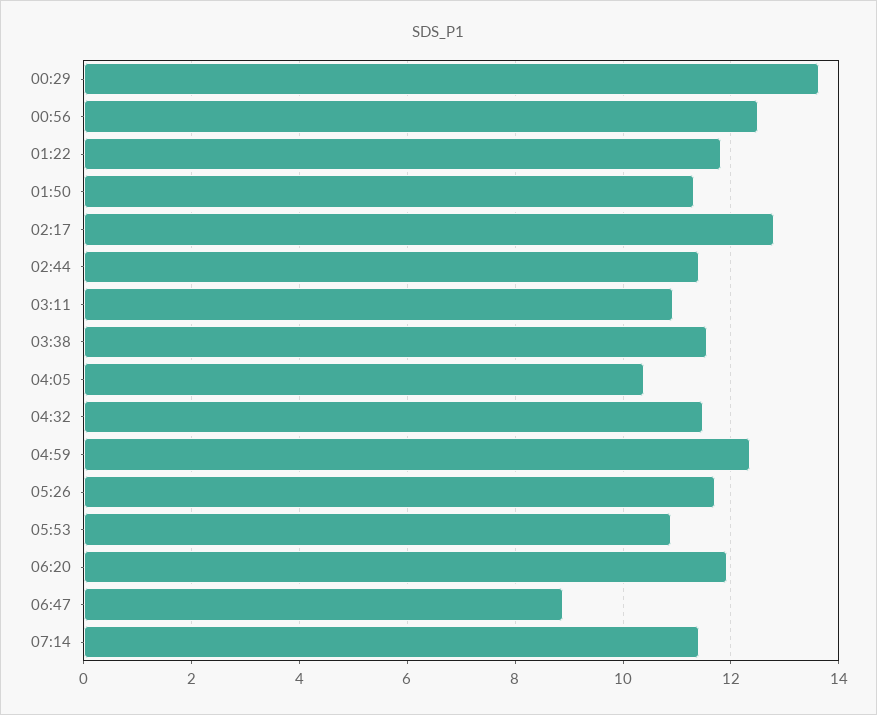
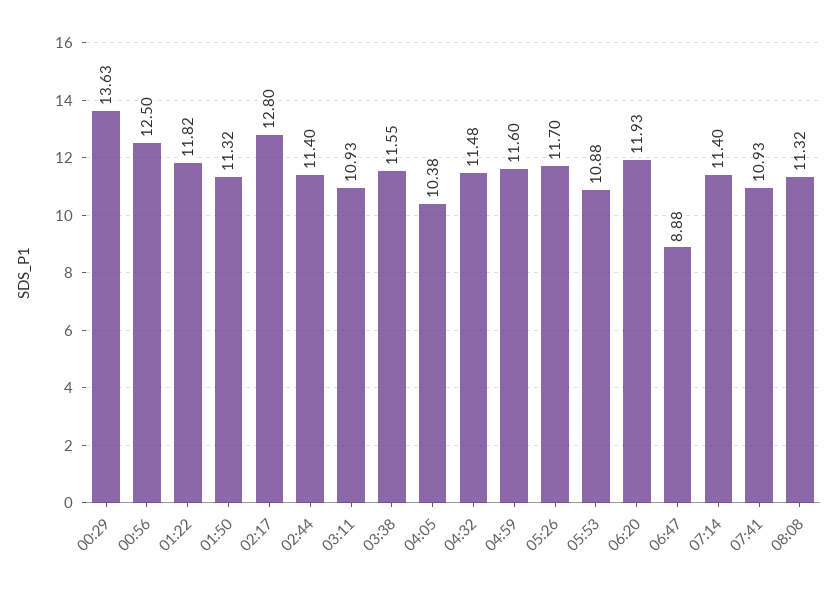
04:59: 12.4 -> 11.6
07:41: none -> 10.93
08:08: none -> 11.32

